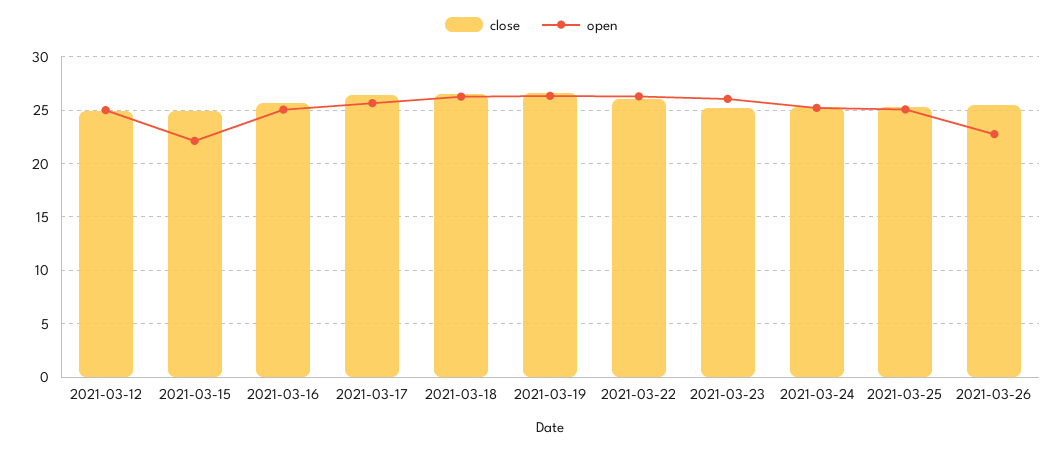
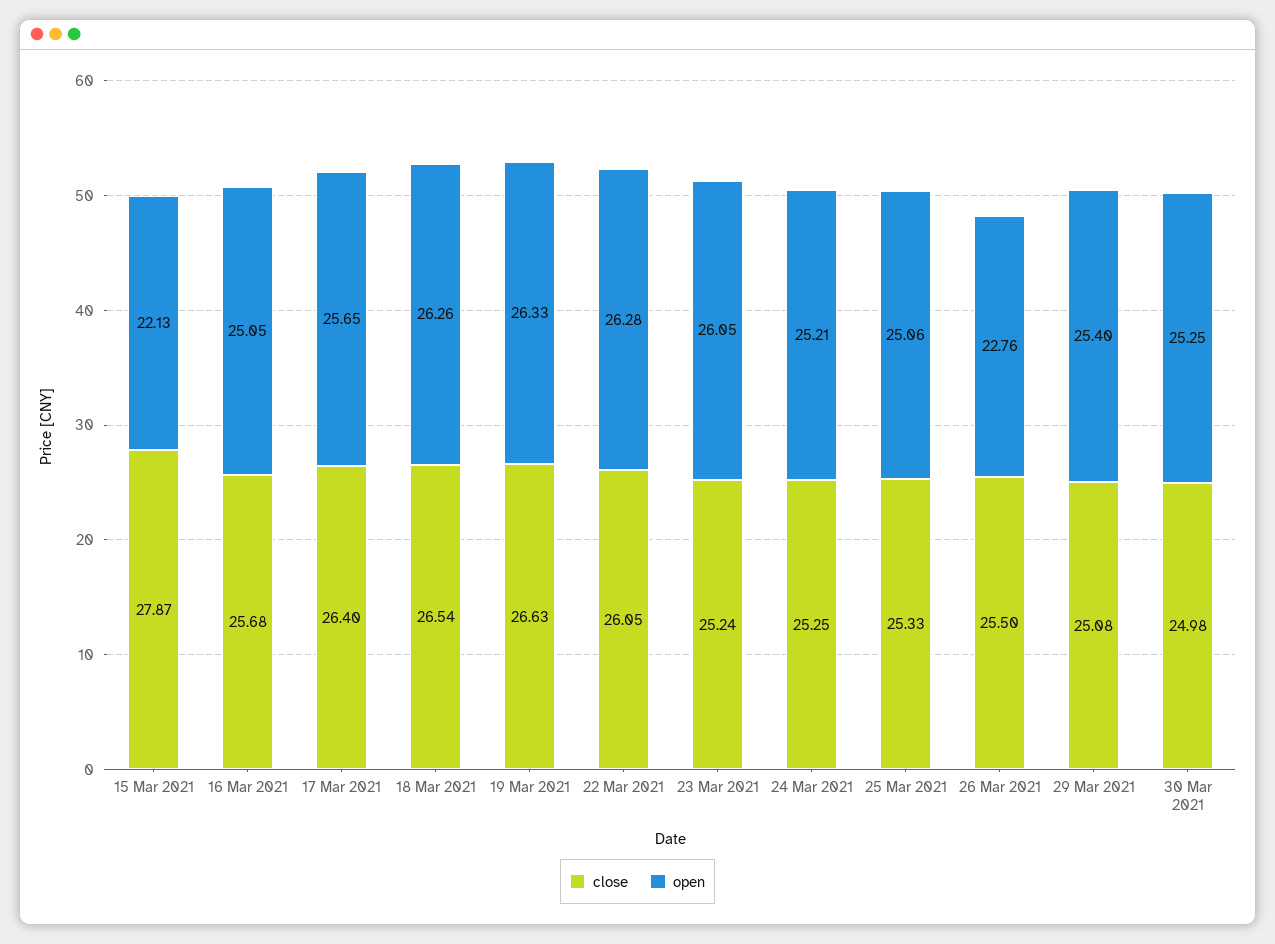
close, 2021-03-12: 25 -> none
open, 2021-03-12: 25 -> none
close, 2021-03-15: 25 -> 27.87
close, 29 Mar 2021: none -> 25.08
open, 29 Mar 2021: none -> 25.4
close, 30 Mar 2021: none -> 24.98
open, 30 Mar 2021: none -> 25.25

